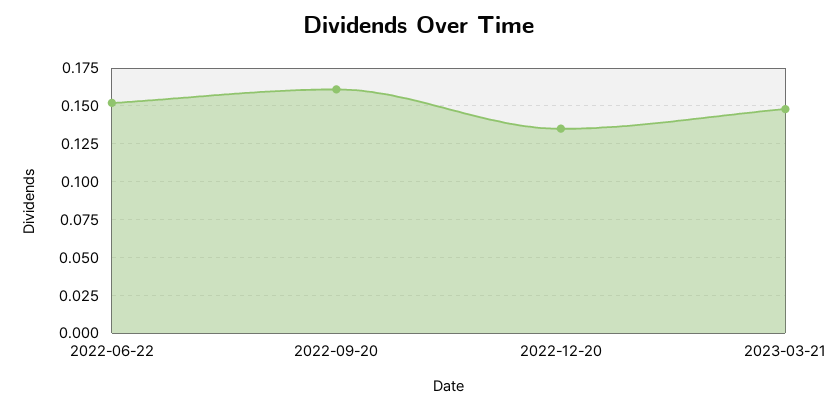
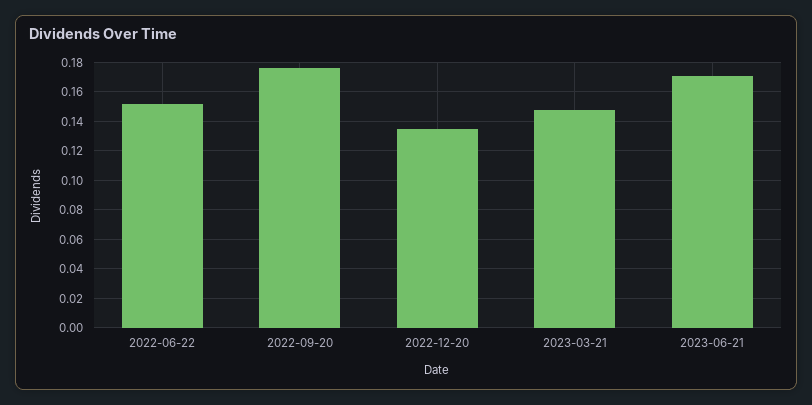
2022-09-20: 0.16 -> 0.175
2023-06-21: none -> 0.17

